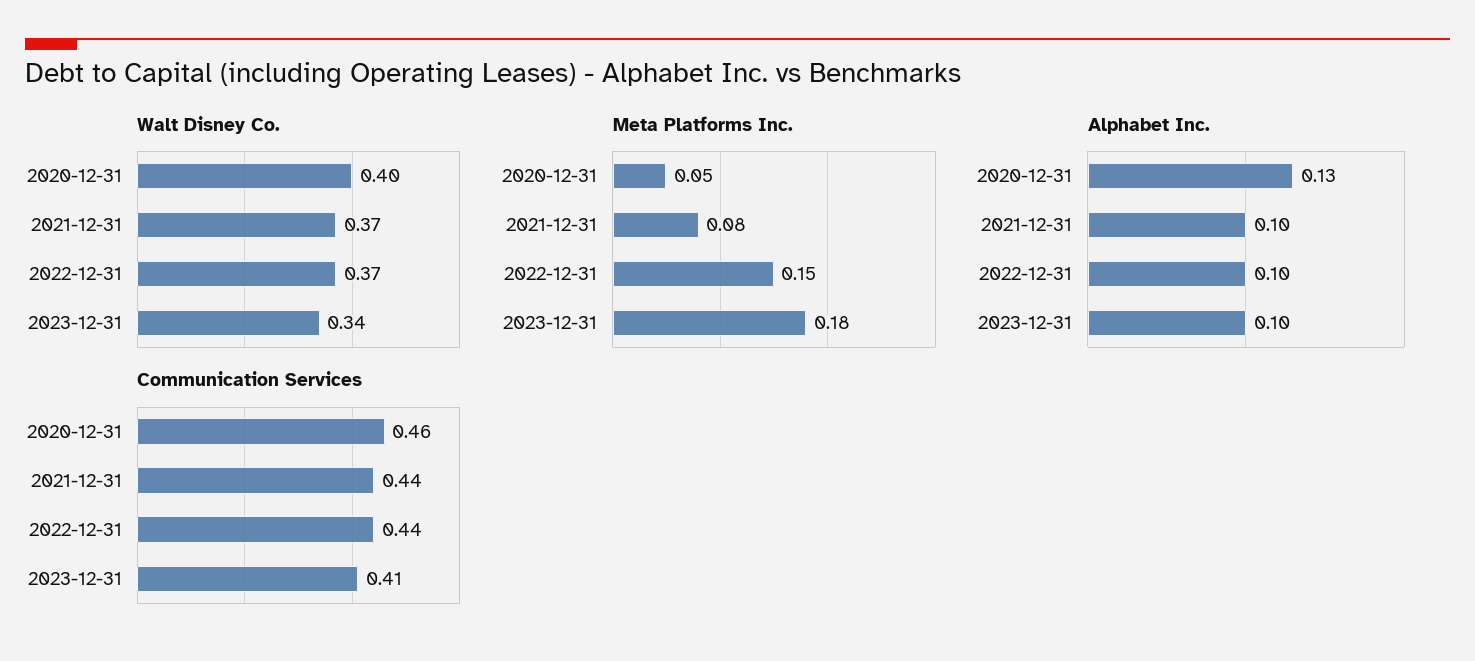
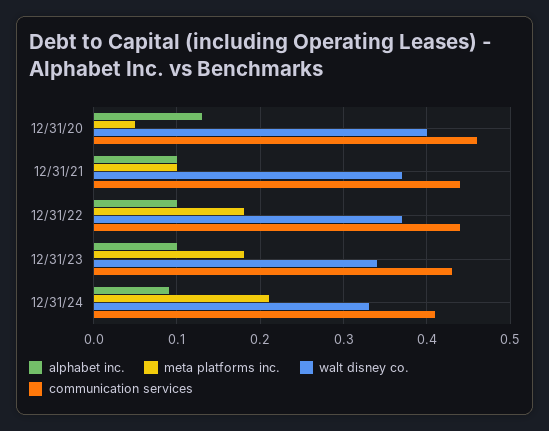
Meta Platforms Inc., 2021-12-31: 0.08 -> 0.1
Meta Platforms Inc., 2022-12-31: 0.15 -> 0.18
Communication Services, 2023-12-31: 0.41 -> 0.43
Alphabet Inc., 12/31/24: none -> 0.09
Meta Platforms Inc., 12/31/24: none -> 0.21
Walt Disney Co., 12/31/24: none -> 0.33
Communication Services, 12/31/24: none -> 0.41

